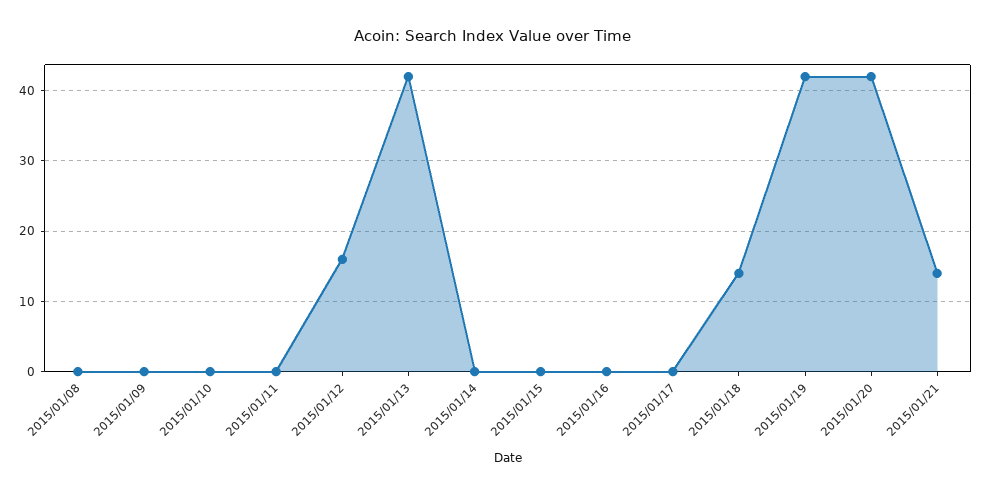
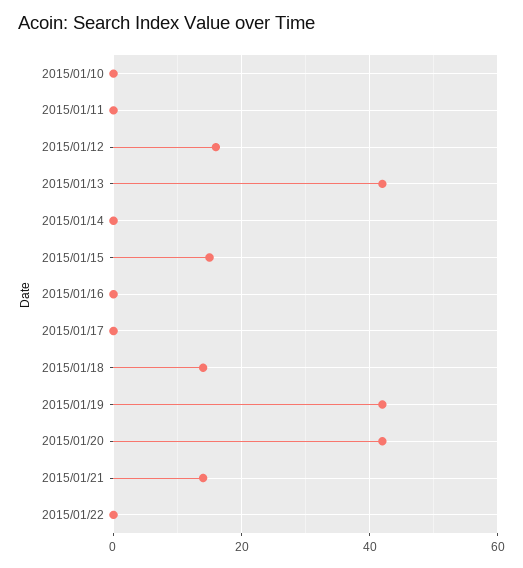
2015/01/08: 0 -> none
2015/01/09: 0 -> none
2015/01/15: 0 -> 15
2015/01/22: none -> 0

